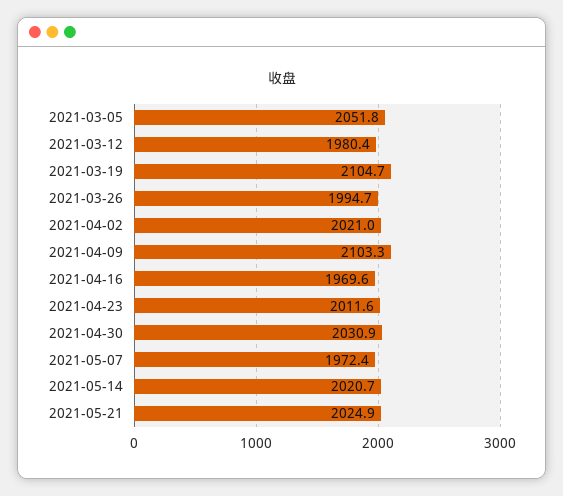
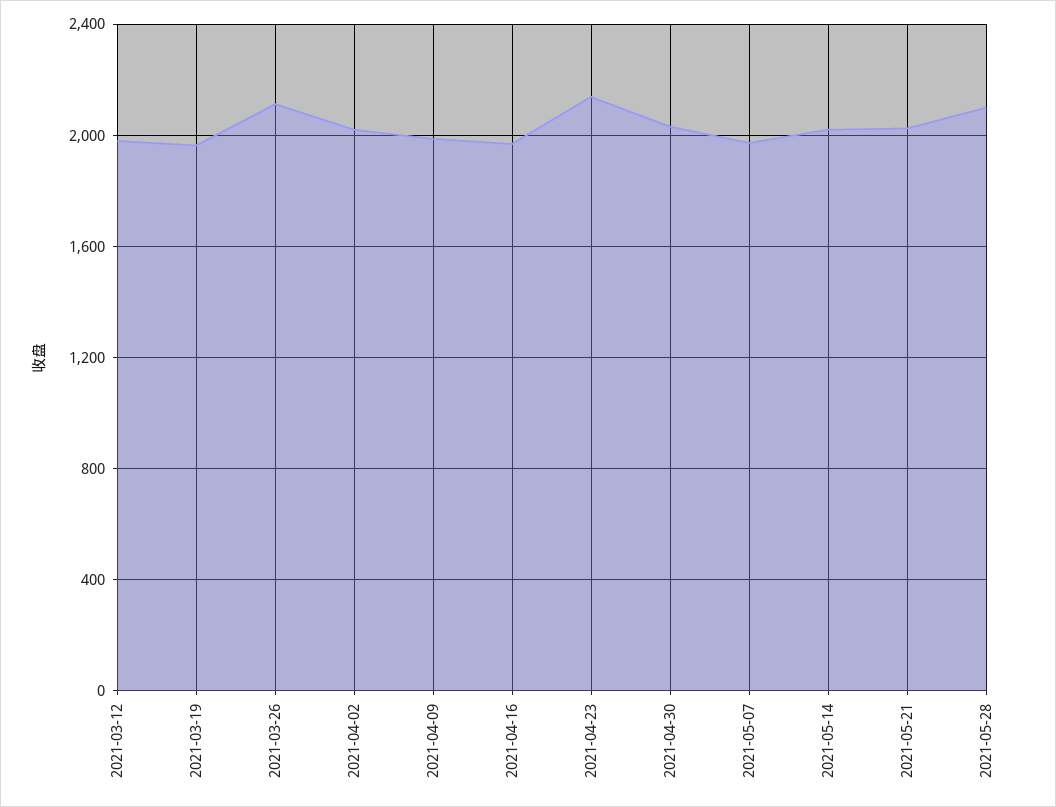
2021-03-05: 2051.8 -> none
2021-03-19: 2104.7 -> 1950
2021-03-26: 1994.7 -> 2100
2021-04-09: 2103.3 -> 2000
2021-04-23: 2011.6 -> 2150
2021-05-28: none -> 2100

